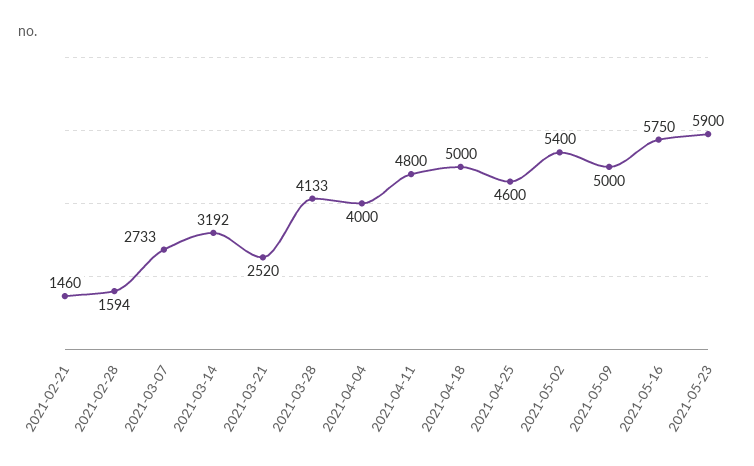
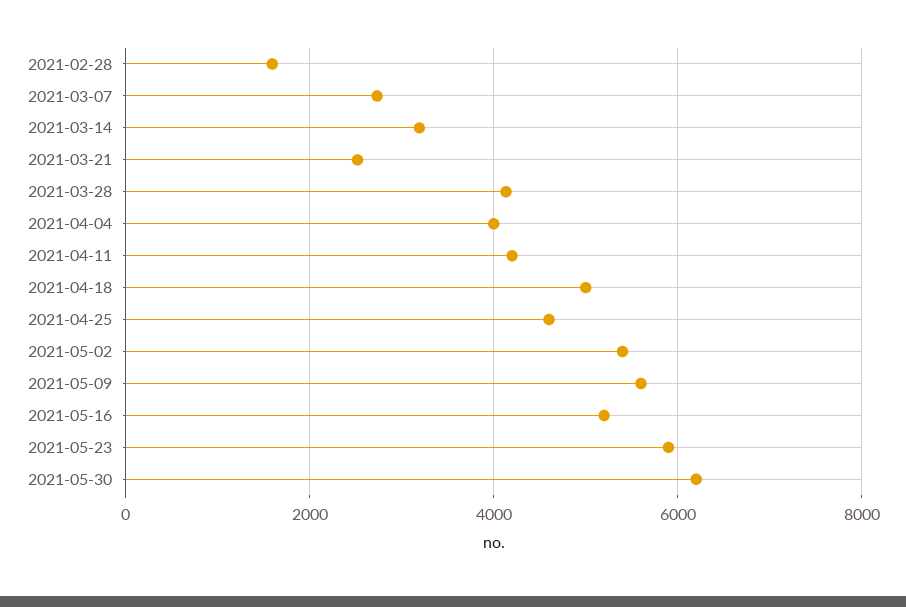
2021-02-21: 1460 -> none
2021-04-11: 4800 -> 4200
2021-05-09: 5000 -> 5600
2021-05-16: 5750 -> 5200
2021-05-30: none -> 6200

